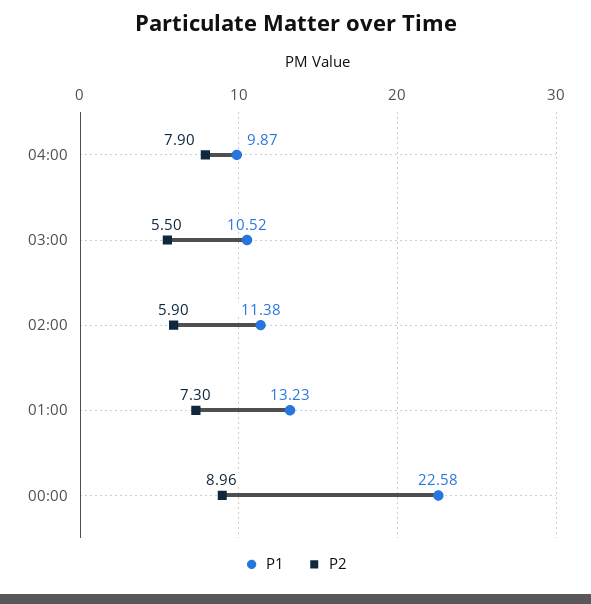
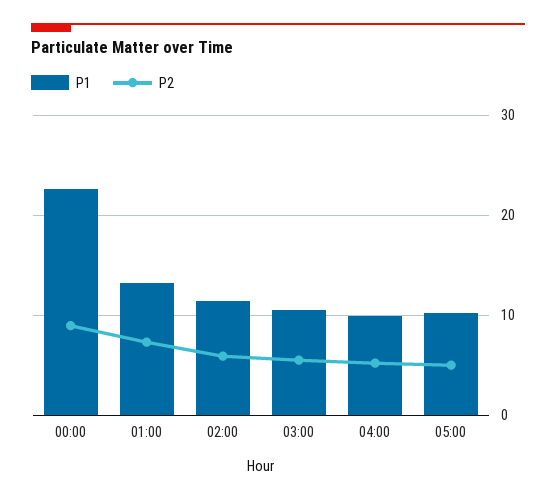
P2, 04:00: 7.9 -> 5
P1, 05:00: none -> 10
P2, 05:00: none -> 5

